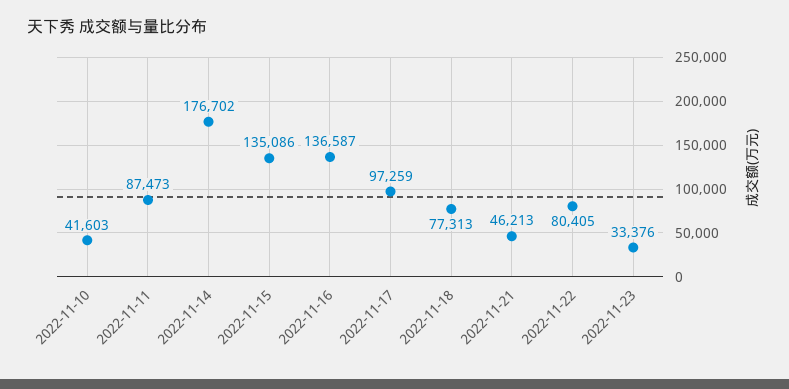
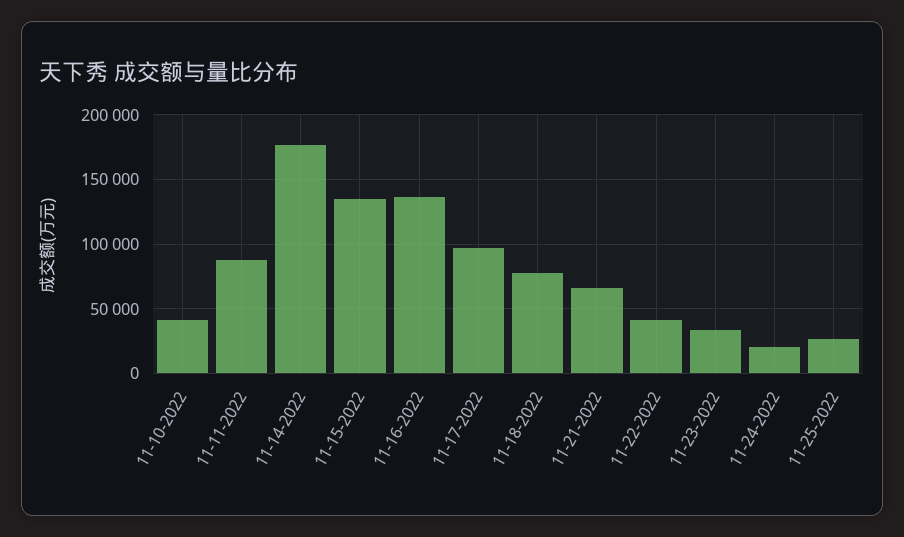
2022-11-21: 46213 -> 65000
2022-11-22: 80405 -> 40000
11-24-2022: none -> 20000
11-25-2022: none -> 25000

